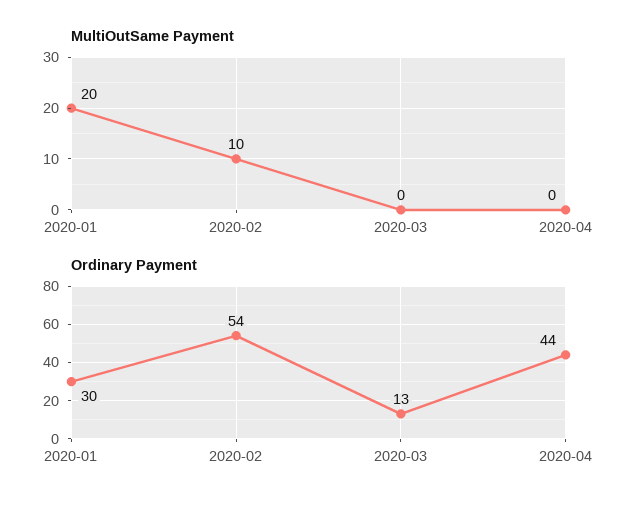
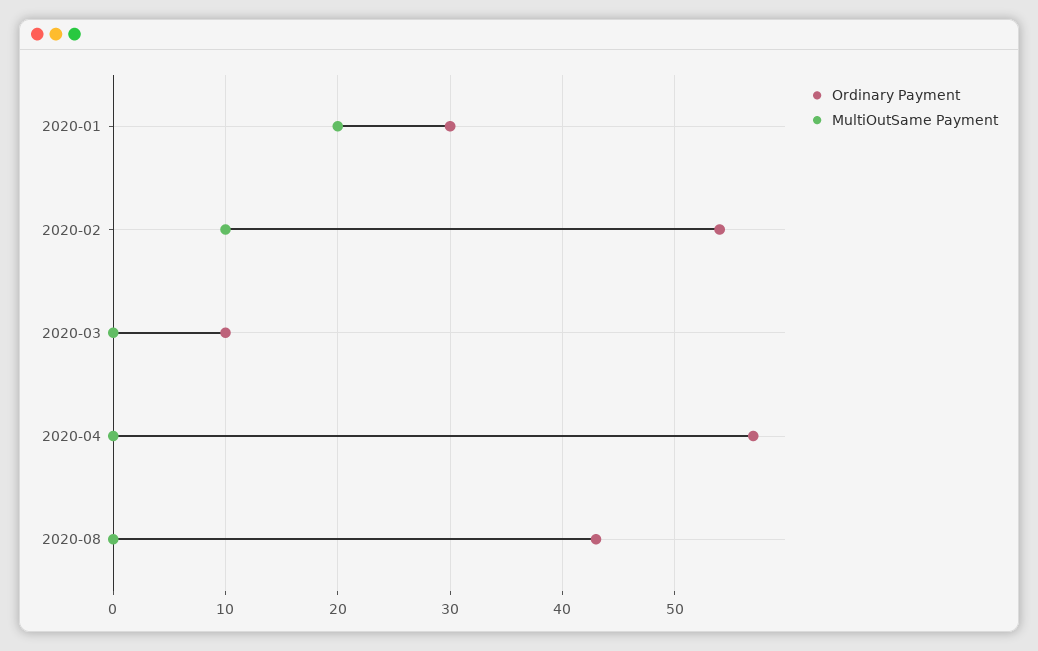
Ordinary Payment, 2020-03: 13 -> 10
Ordinary Payment, 2020-04: 44 -> 57
Ordinary Payment, 2020-08: none -> 43
MultiOutSame Payment, 2020-08: none -> 0

